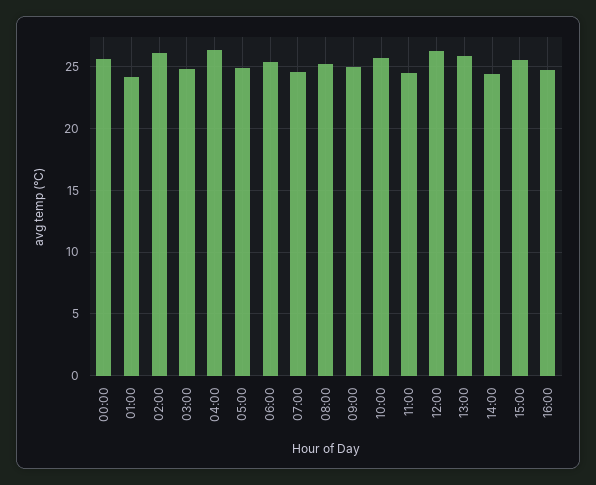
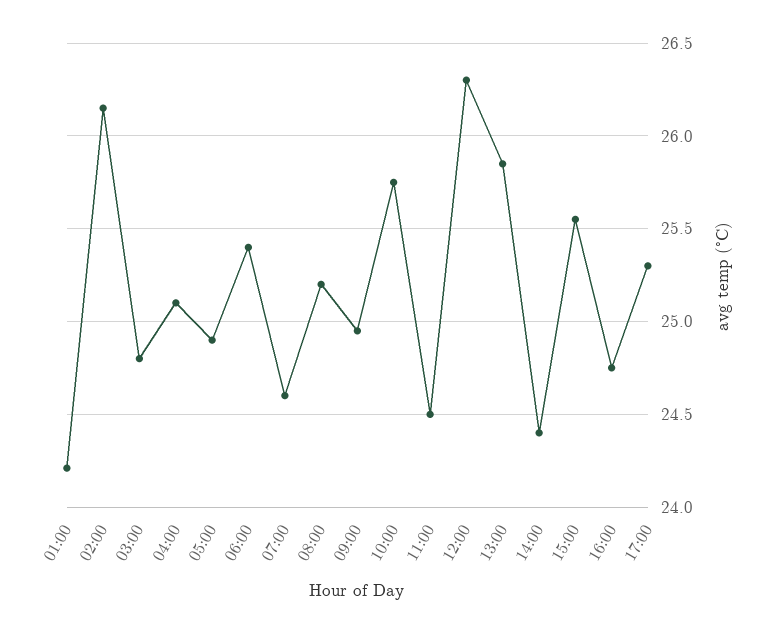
00:00: 25.5 -> none
04:00: 26.5 -> 25.1
17:00: none -> 25.3

